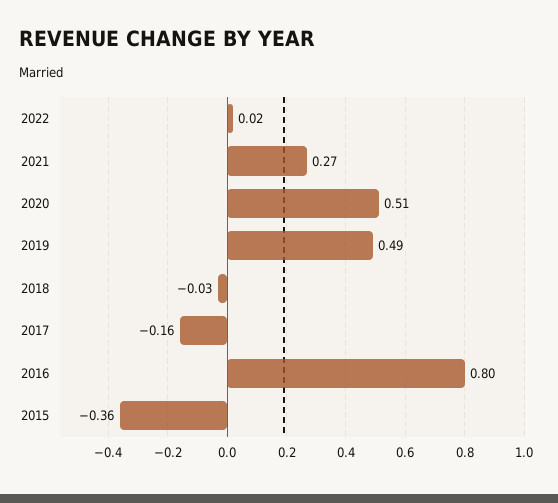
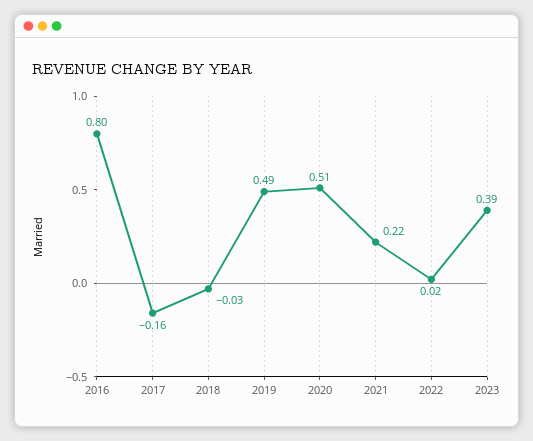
2021: 0.27 -> 0.22
2015: -0.36 -> none
2023: none -> 0.39

